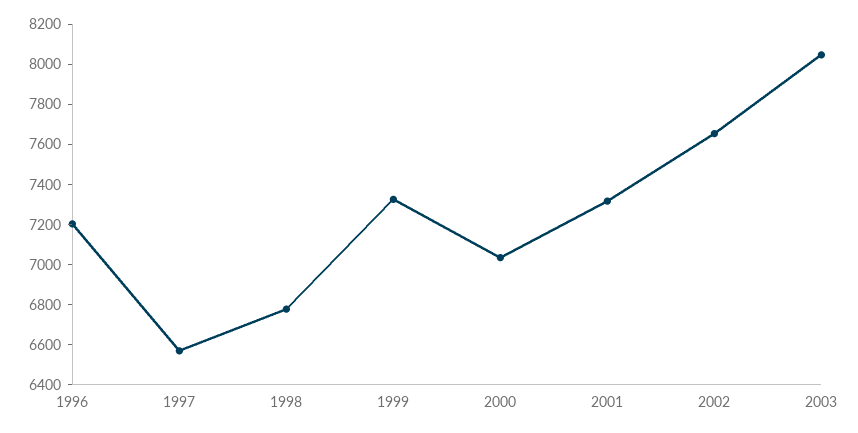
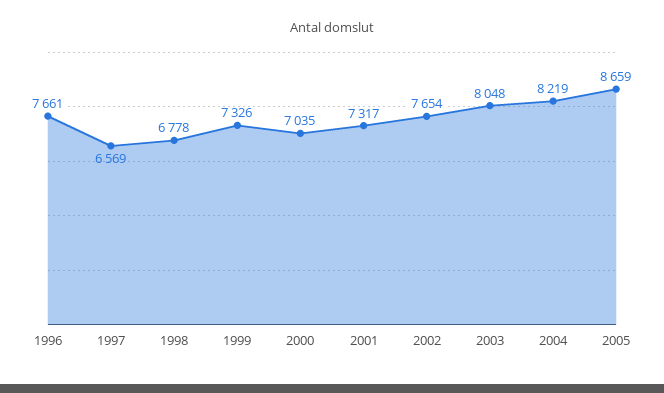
1996: 7200 -> 7661
2004: none -> 8219
2005: none -> 8659

